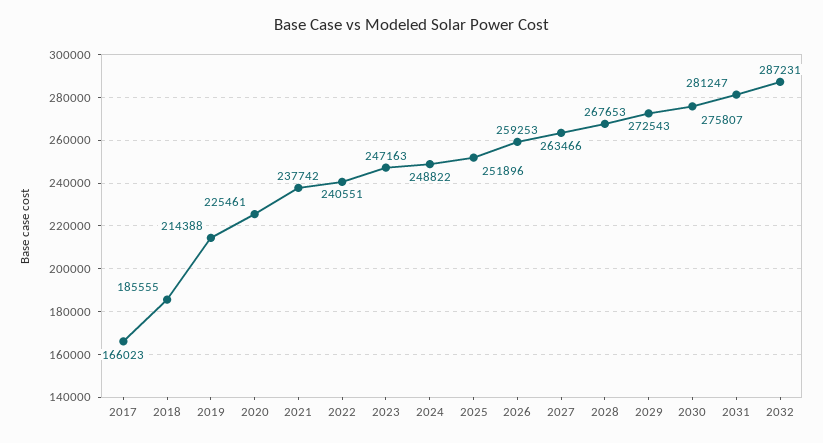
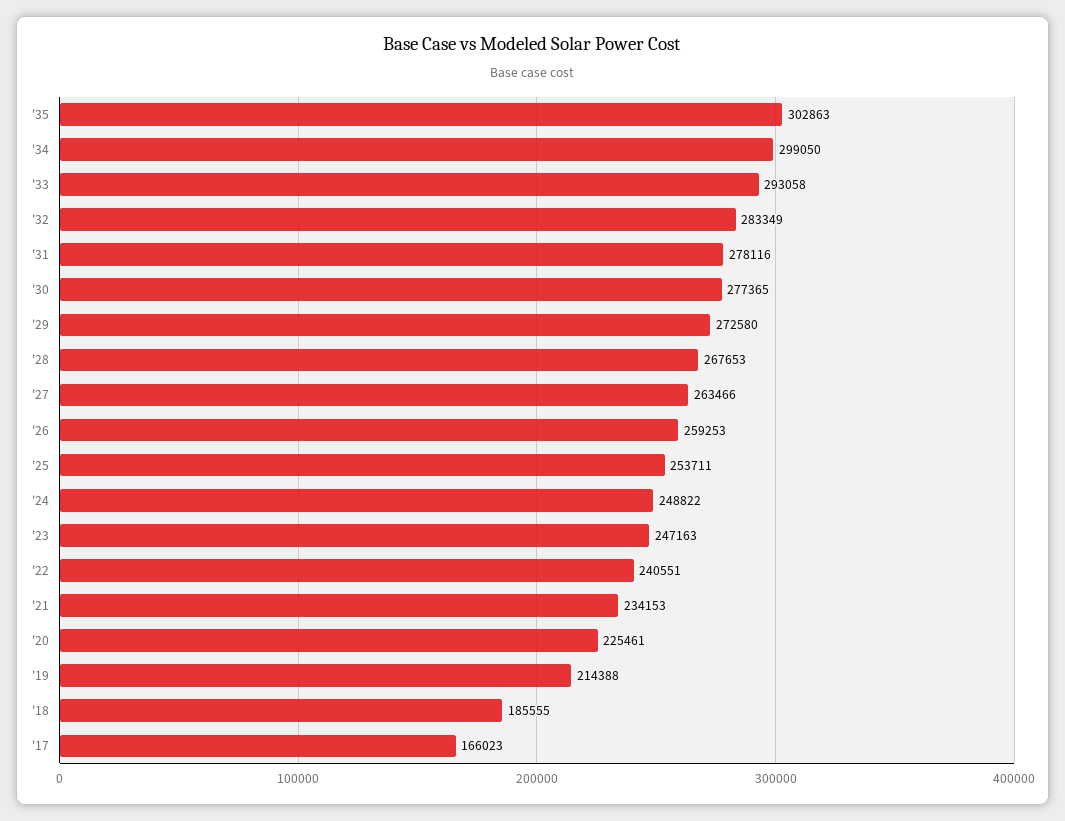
2021: 237742 -> 234153
2025: 251896 -> 253711
2029: 272543 -> 272580
2030: 275807 -> 277365
2031: 281247 -> 278116
2032: 287231 -> 283349
'35: none -> 302863
'34: none -> 299050
'33: none -> 293058

